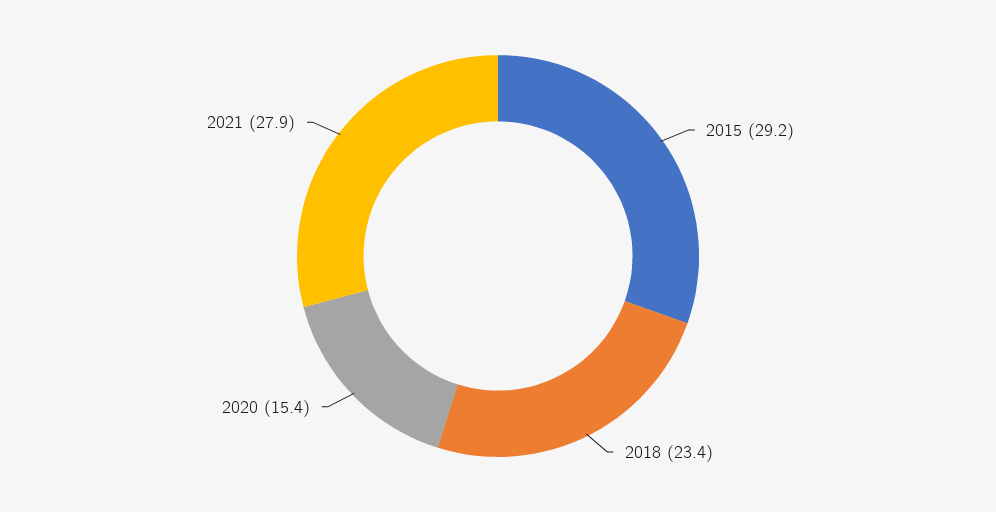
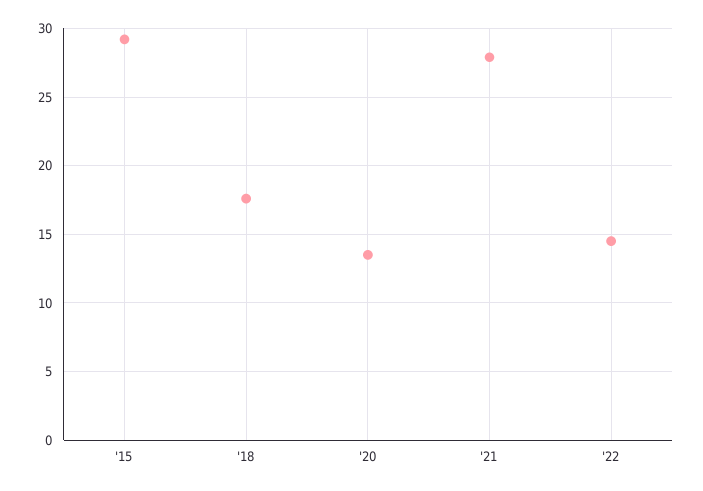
2018: 23.4 -> 17.5
2020: 15.4 -> 13.5
'22: none -> 14.5

